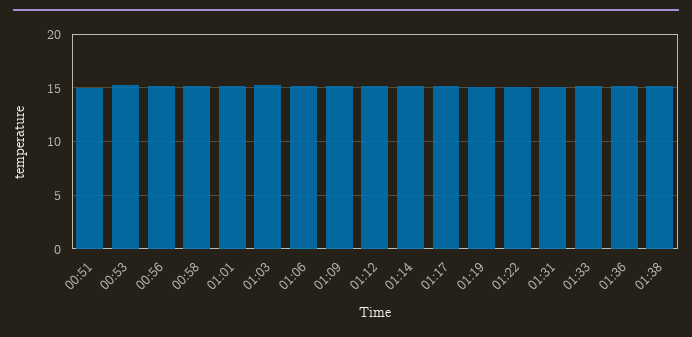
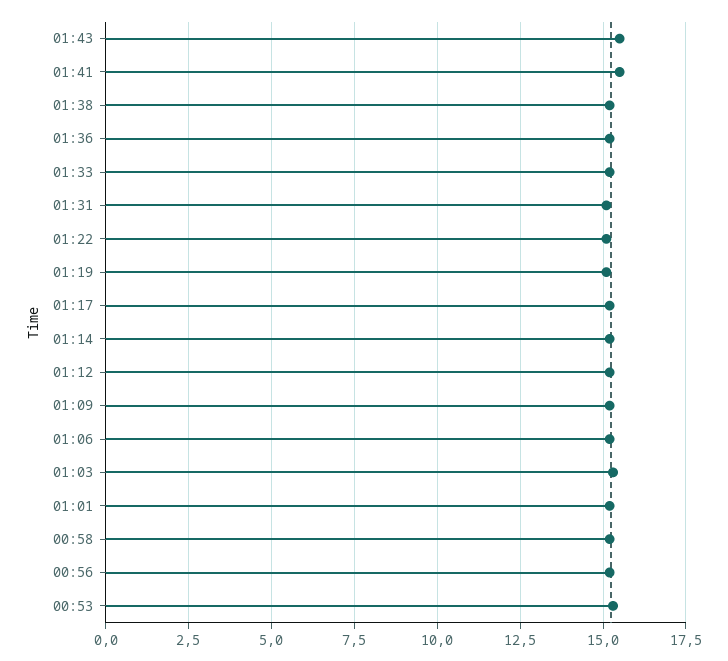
00:51: 15 -> none
01:43: none -> 15.5
01:41: none -> 15.5

